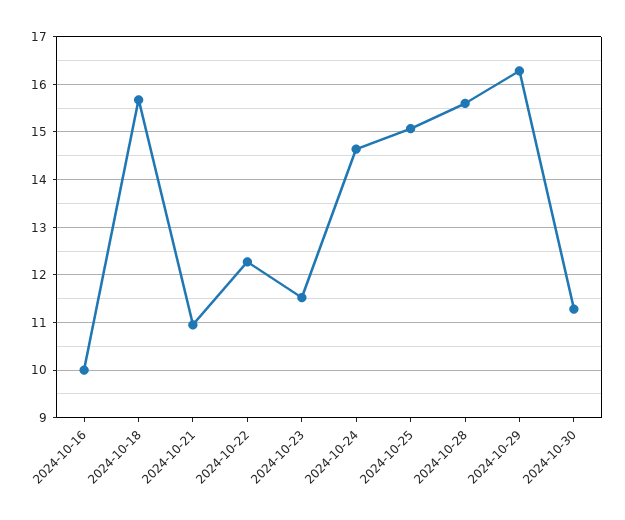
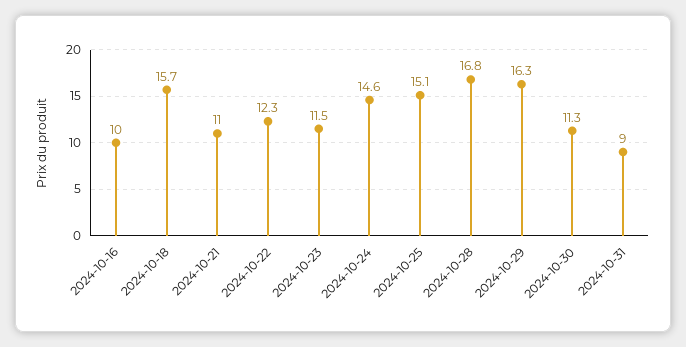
2024-10-28: 15.6 -> 16.8
2024-10-31: none -> 9

